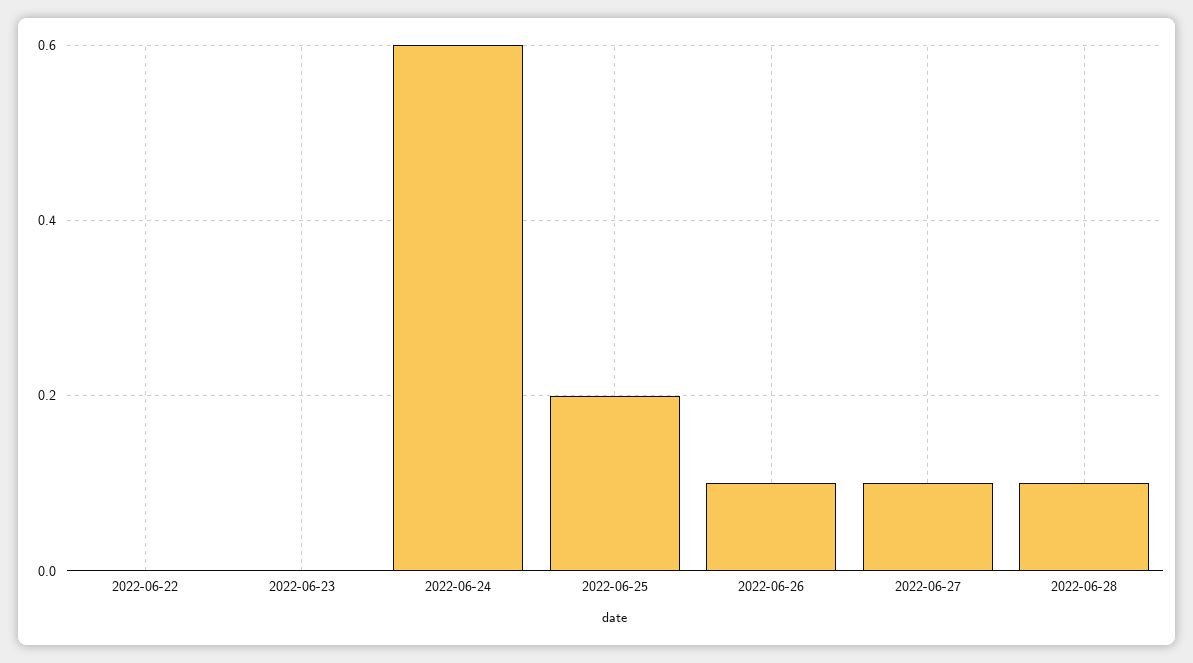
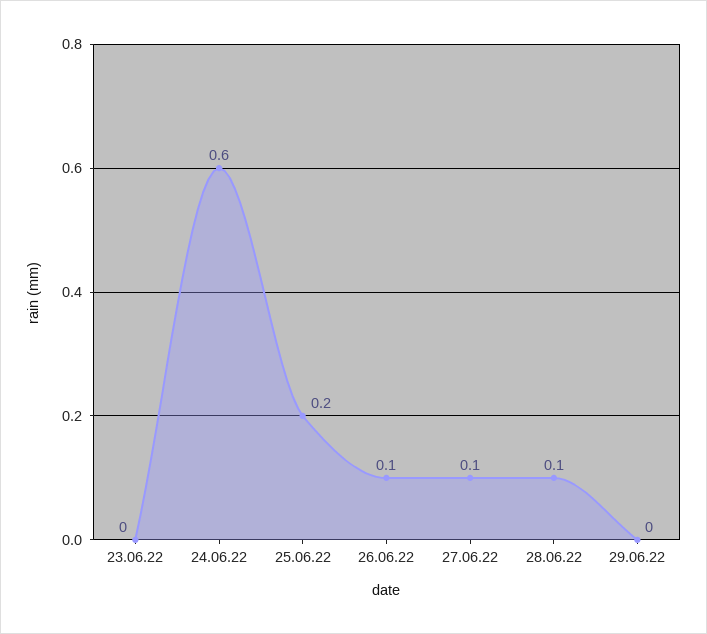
2022-06-22: 0 -> none
29.06.22: none -> 0

